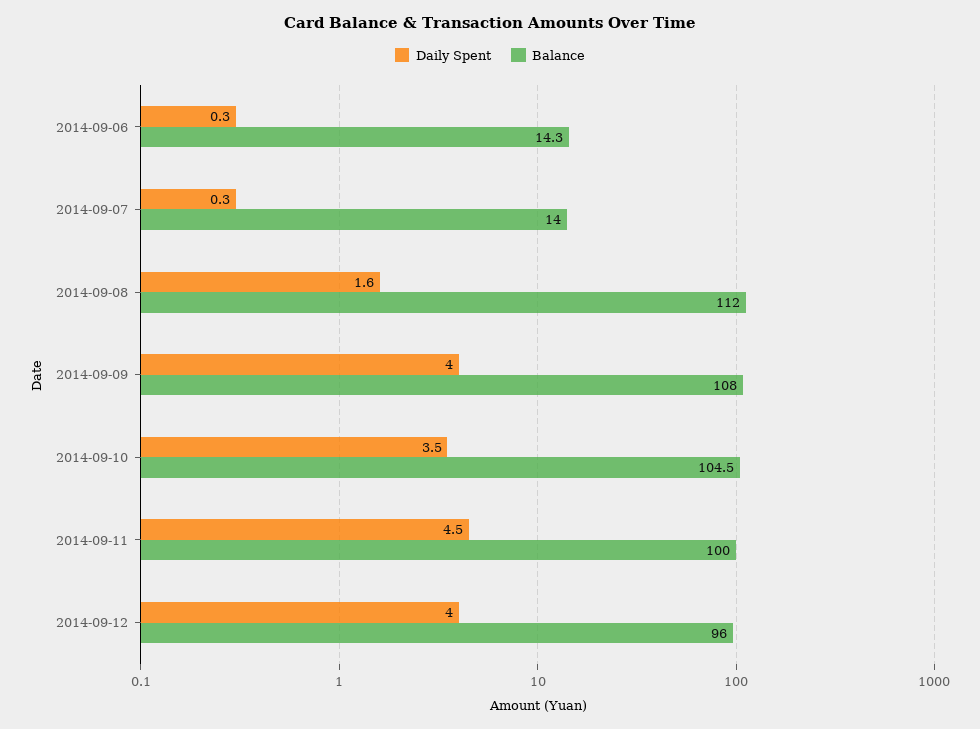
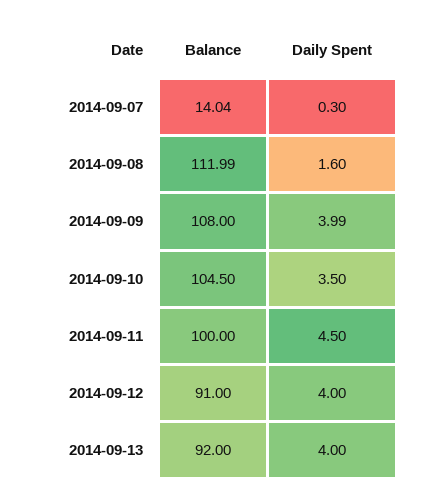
Daily Spent, 2014-09-06: 0.3 -> none
Balance, 2014-09-06: 14.3 -> none
Balance, 2014-09-12: 96 -> 91
Balance, 2014-09-13: none -> 92
Daily Spent, 2014-09-13: none -> 4

